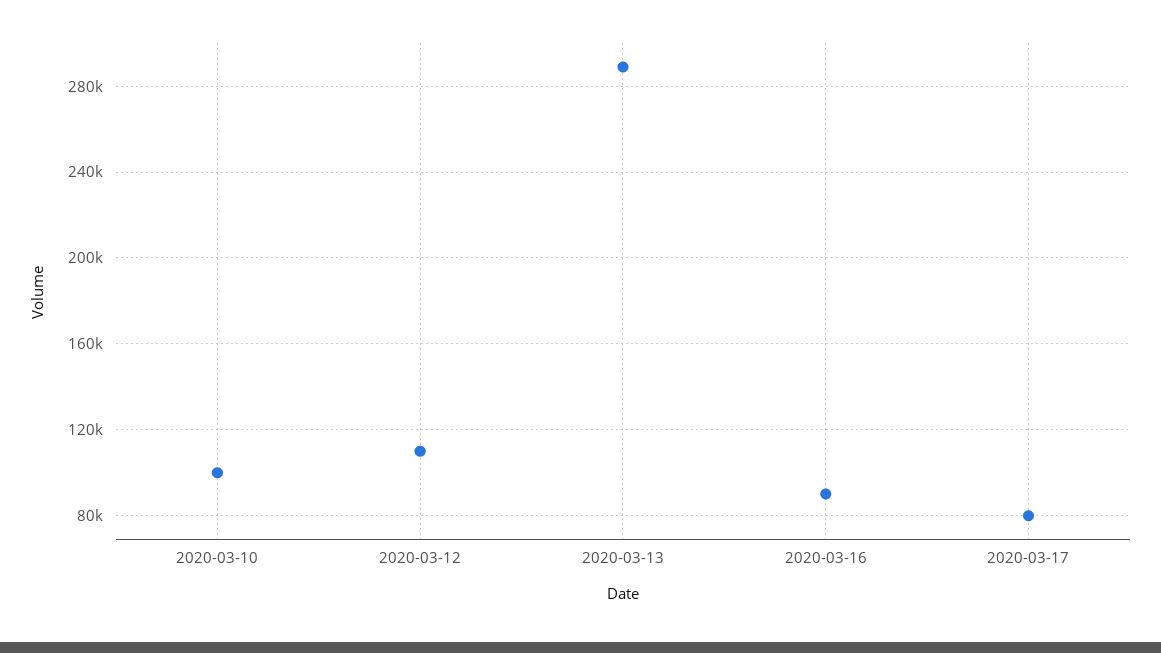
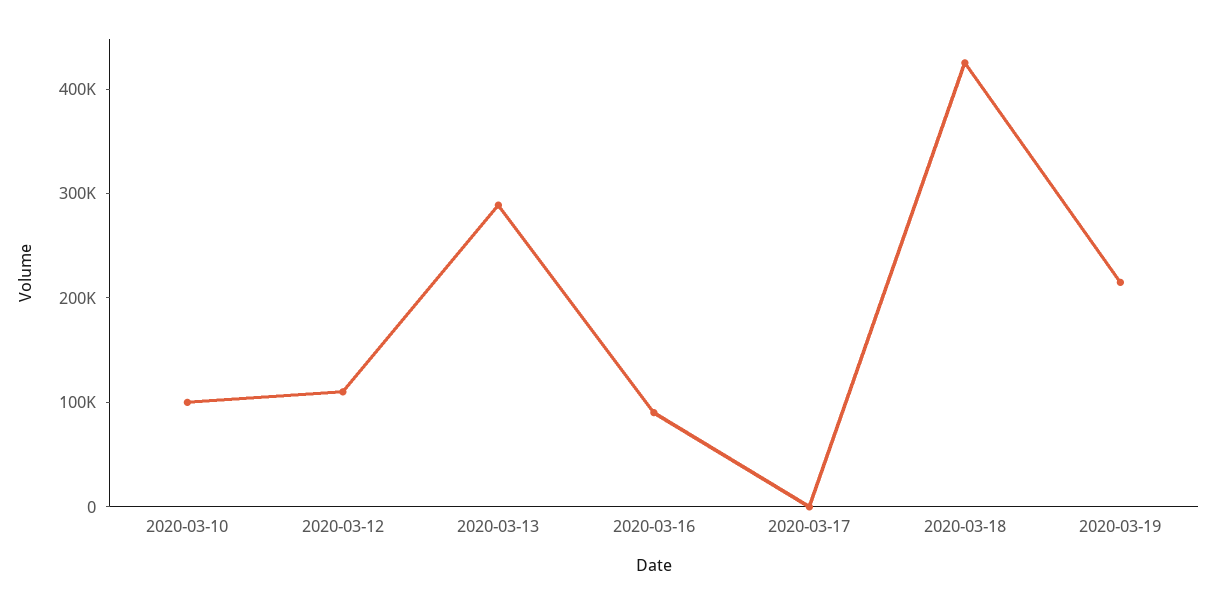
2020-03-17: 80000 -> 0
2020-03-18: none -> 420000
2020-03-19: none -> 220000

